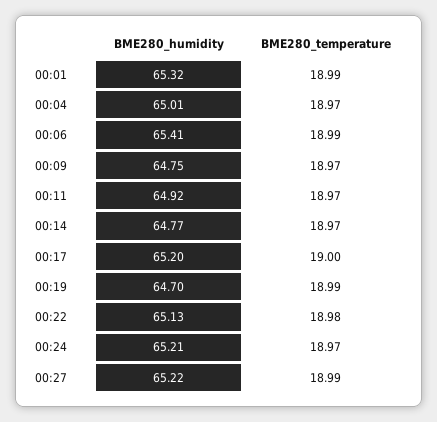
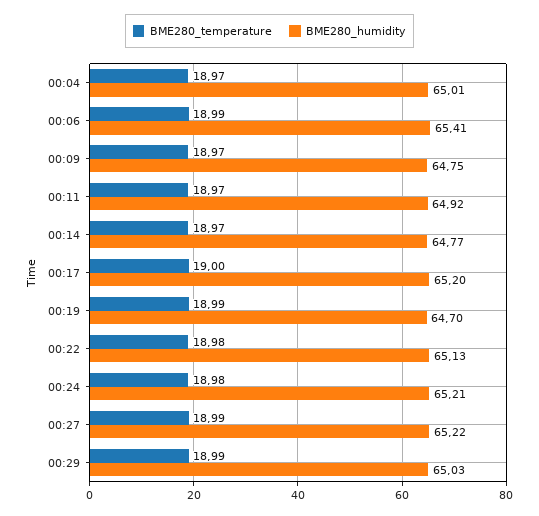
BME280_humidity, 00:01: 65.32 -> none
BME280_temperature, 00:01: 18.99 -> none
BME280_temperature, 00:24: 18.97 -> 18.98
BME280_temperature, 00:29: none -> 18.99
BME280_humidity, 00:29: none -> 65.03

